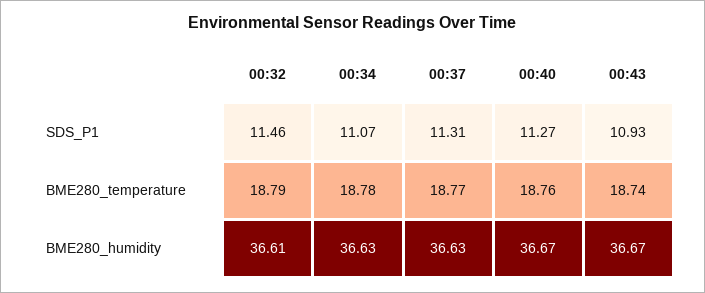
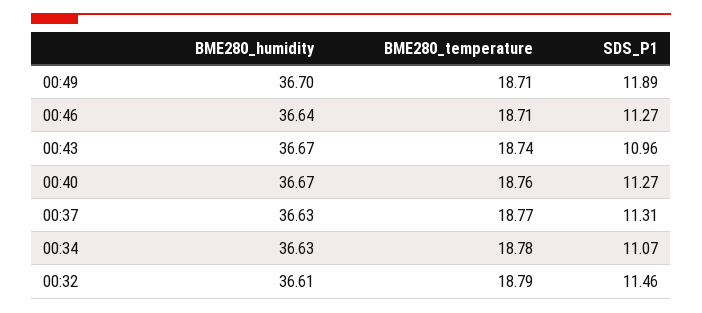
00:43, SDS_P1: 10.93 -> 10.96
00:49, BME280_humidity: none -> 36.7
00:49, BME280_temperature: none -> 18.71
00:49, SDS_P1: none -> 11.89
00:46, BME280_humidity: none -> 36.64
00:46, BME280_temperature: none -> 18.71
00:46, SDS_P1: none -> 11.27

